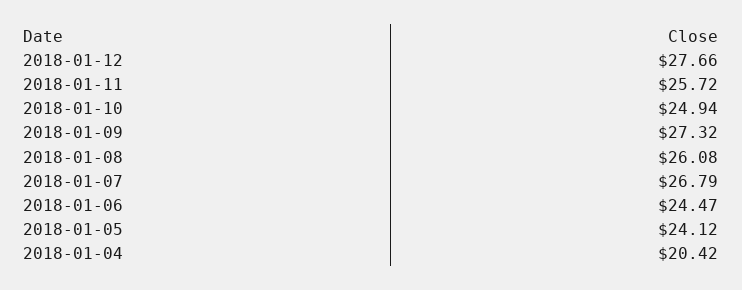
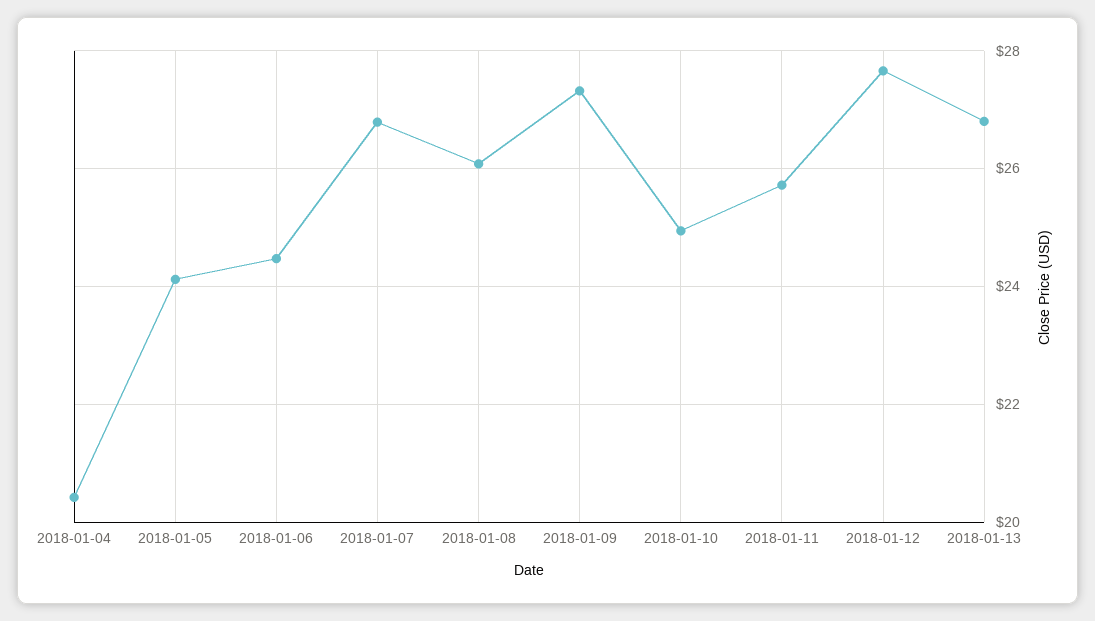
2018-01-13: none -> 26.8

